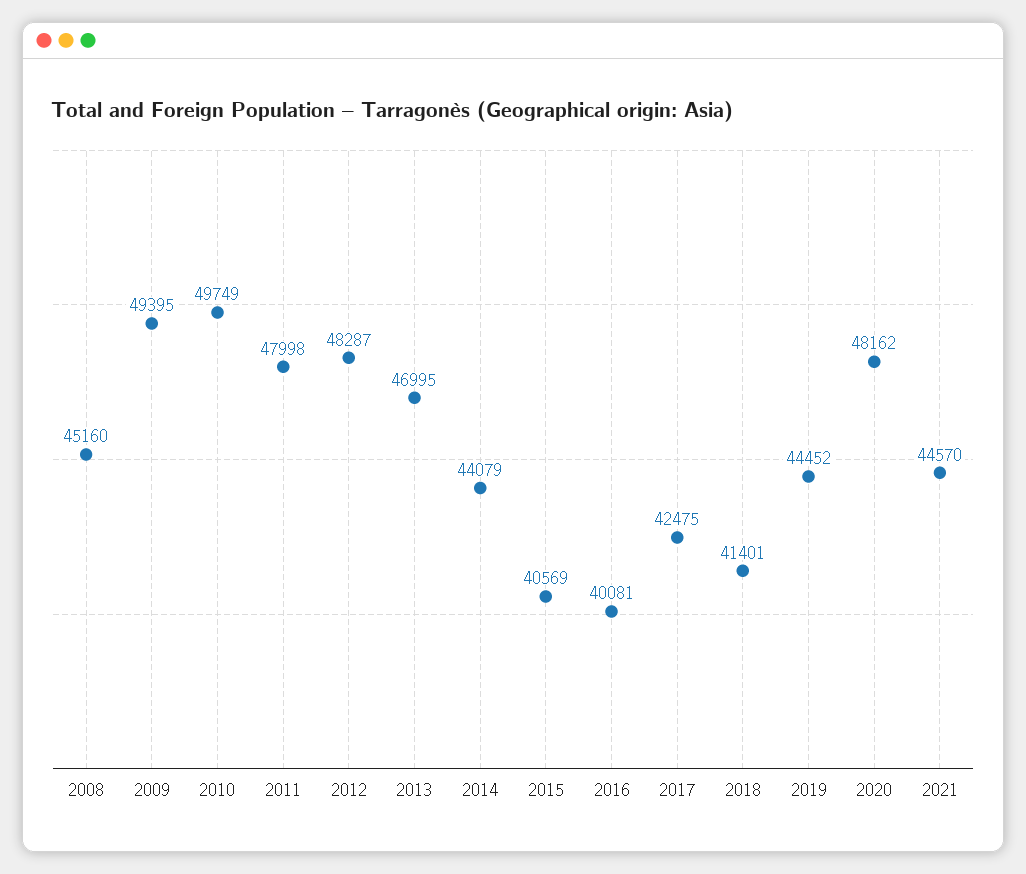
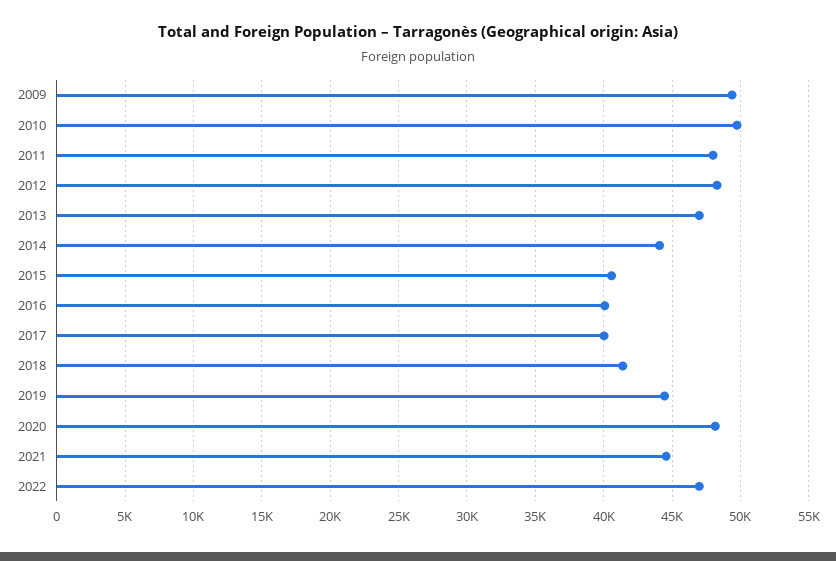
2008: 45160 -> none
2017: 42475 -> 40000
2022: none -> 47000

